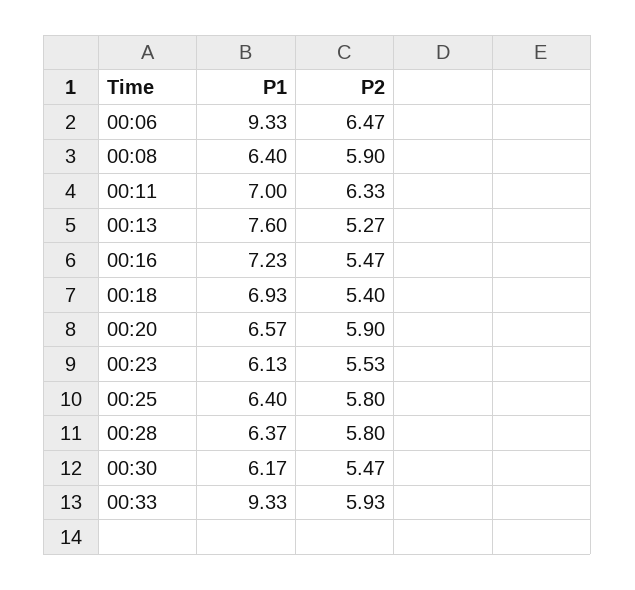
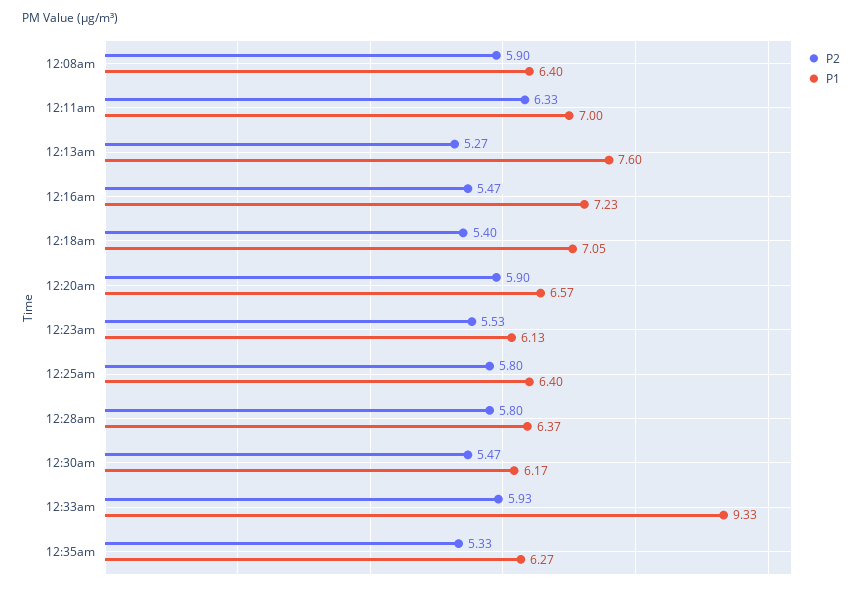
P1, 00:06: 9.33 -> none
P2, 00:06: 6.47 -> none
P1, 00:18: 6.93 -> 7.05
P2, 12:35am: none -> 5.33
P1, 12:35am: none -> 6.27

